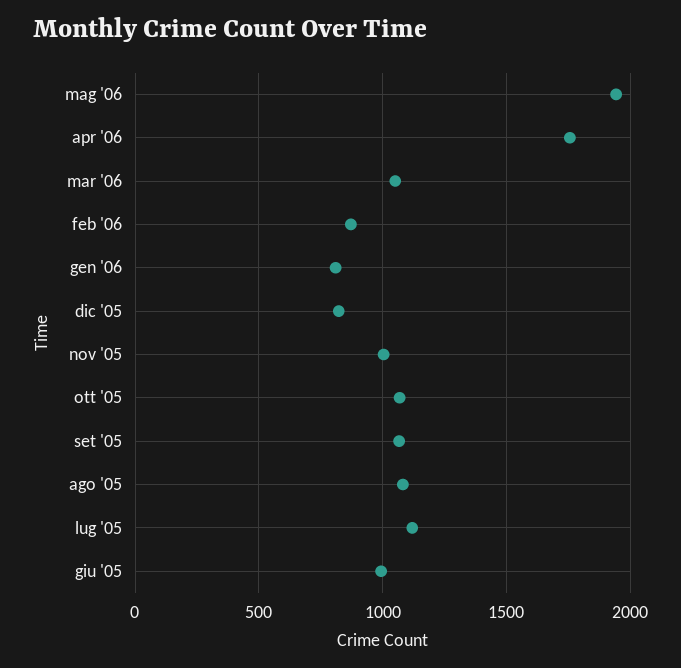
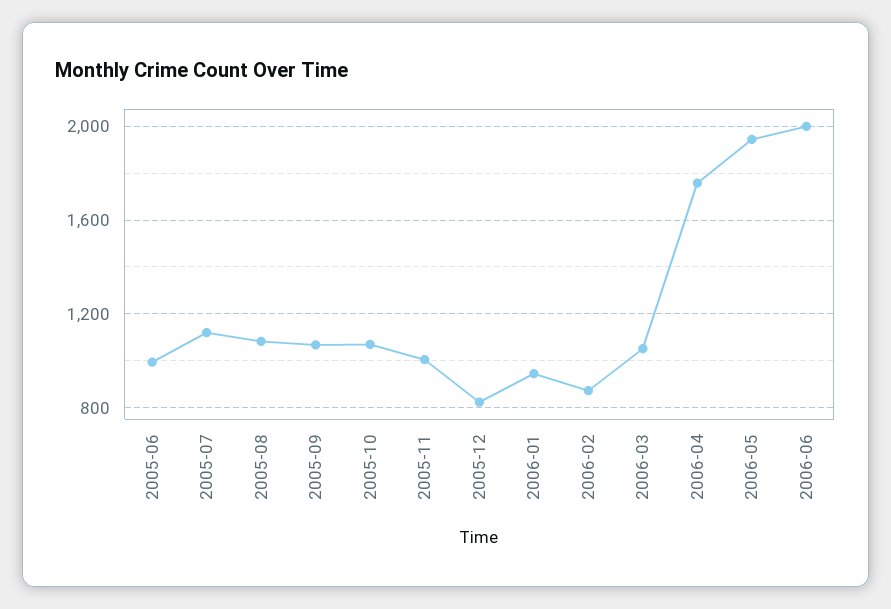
gen '06: 800 -> 950
2006-06: none -> 2000

